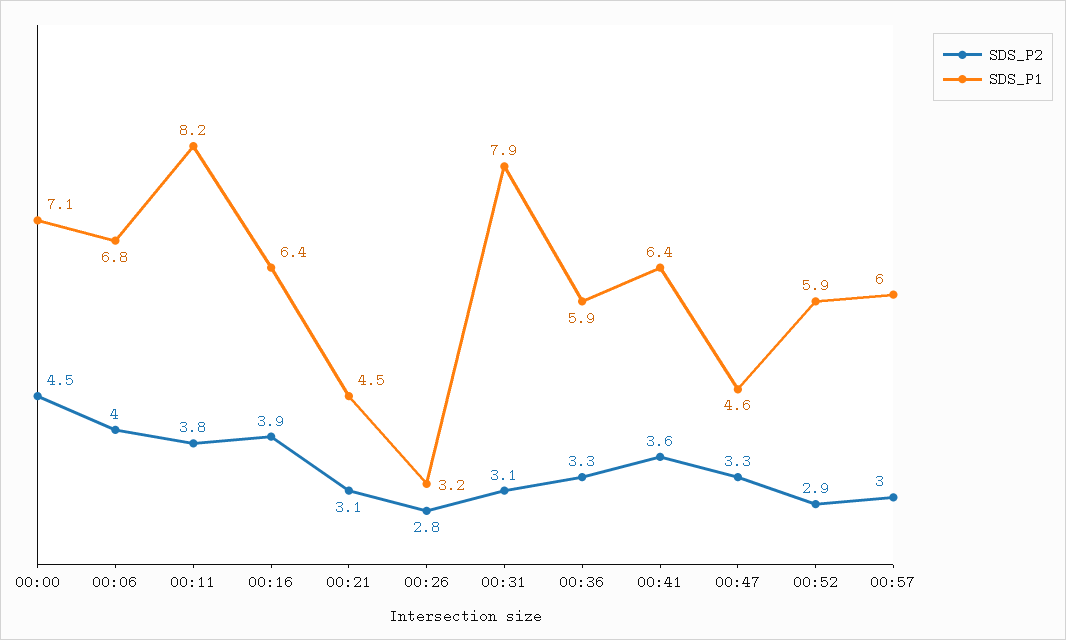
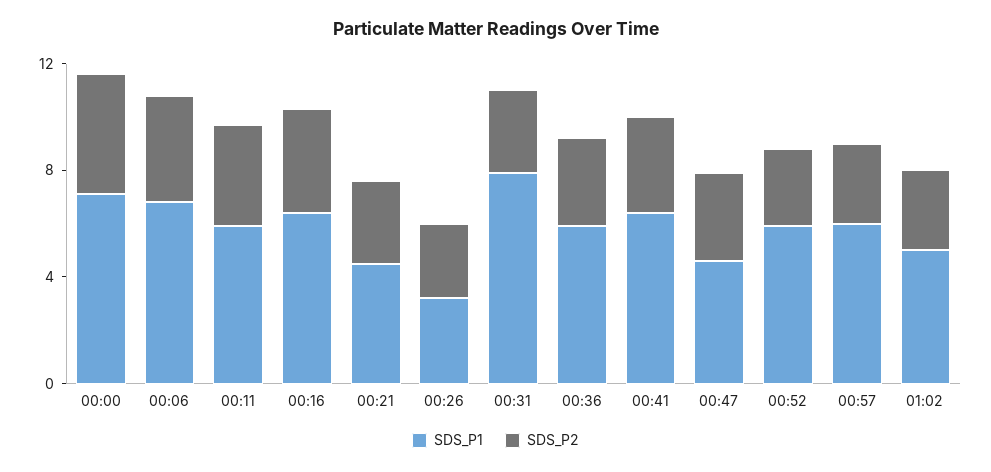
SDS_P1, 00:11: 8.2 -> 6
SDS_P1, 01:02: none -> 5
SDS_P2, 01:02: none -> 3

